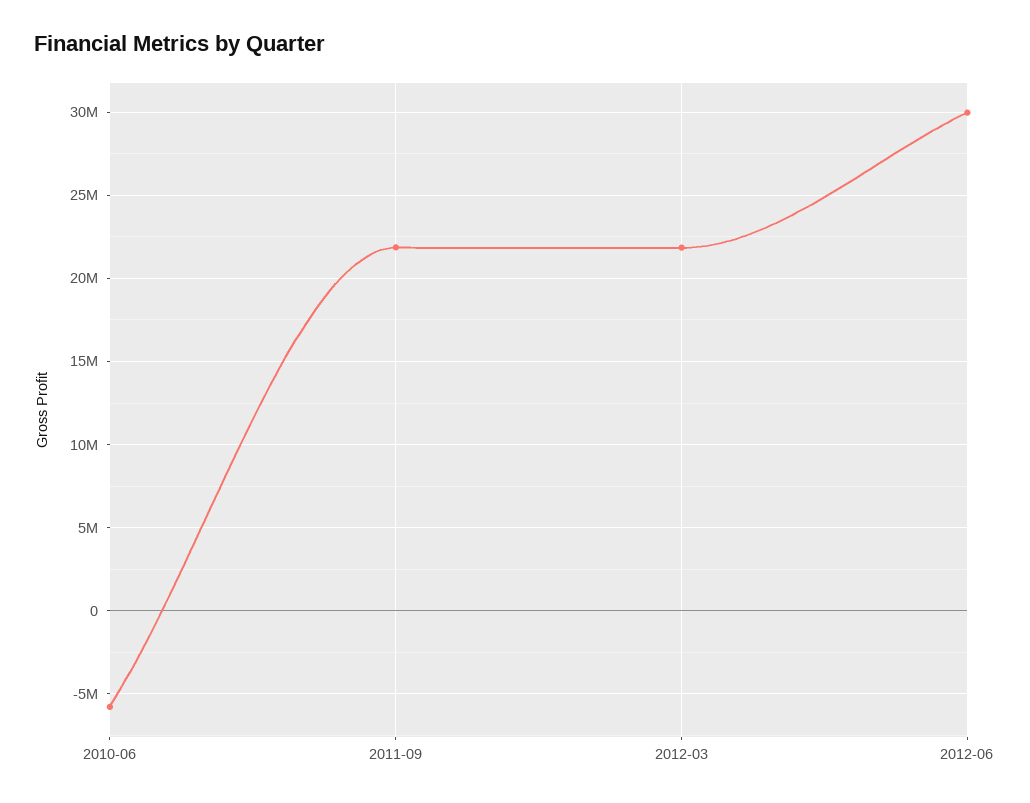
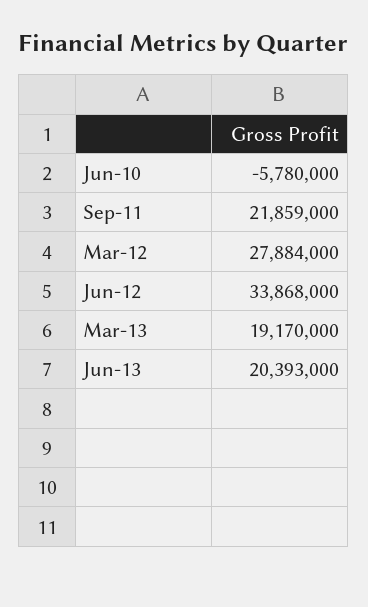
2012-03: 22000000 -> 27884000
2012-06: 30000000 -> 33868000
Mar-13: none -> 19170000
Jun-13: none -> 20393000

